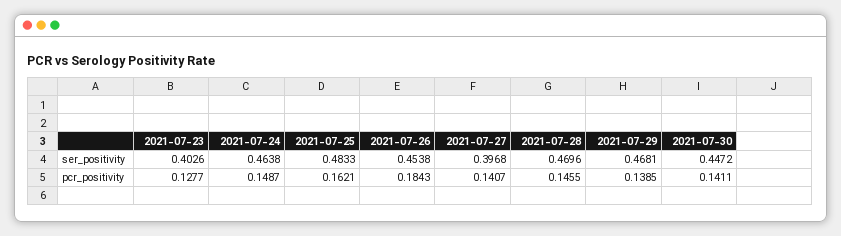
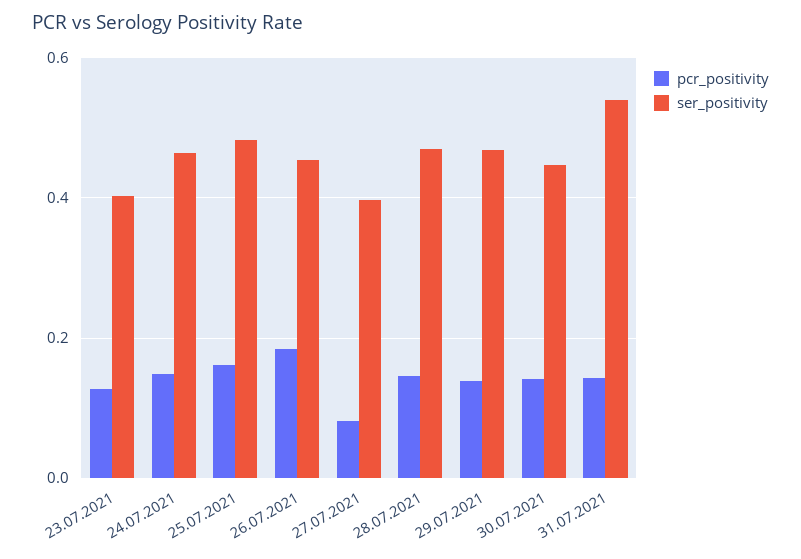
pcr_positivity, 2021-07-27: 0.1407 -> 0.08
pcr_positivity, 31.07.2021: none -> 0.14
ser_positivity, 31.07.2021: none -> 0.54

